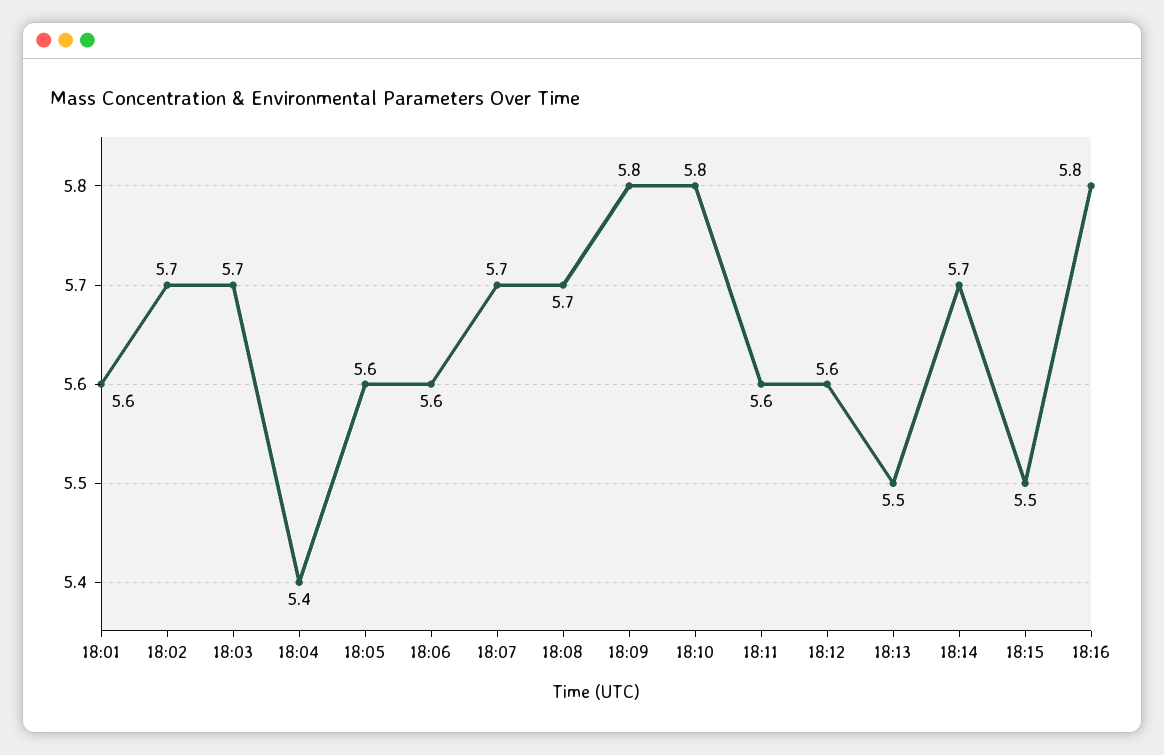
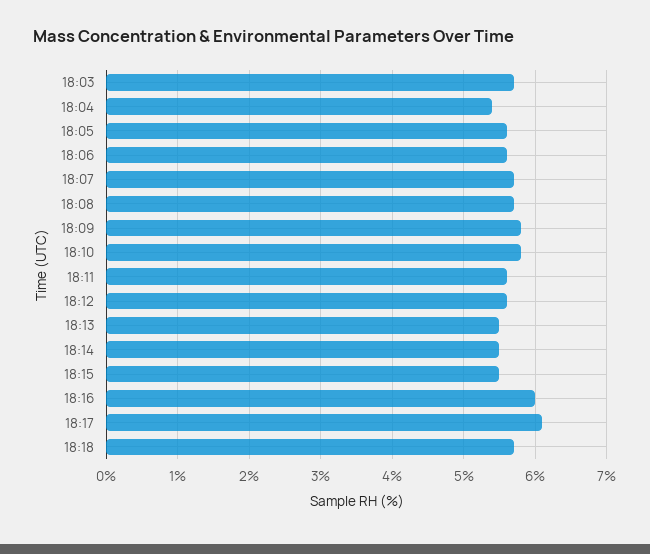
18:01: 5.6 -> none
18:02: 5.7 -> none
18:14: 5.7 -> 5.5
18:16: 5.8 -> 6
18:17: none -> 6.1
18:18: none -> 5.7

